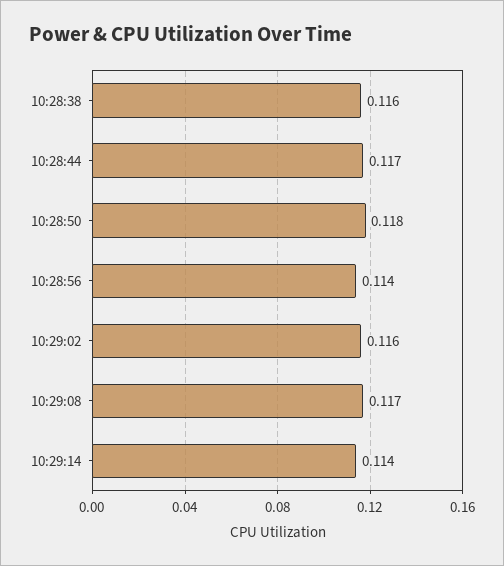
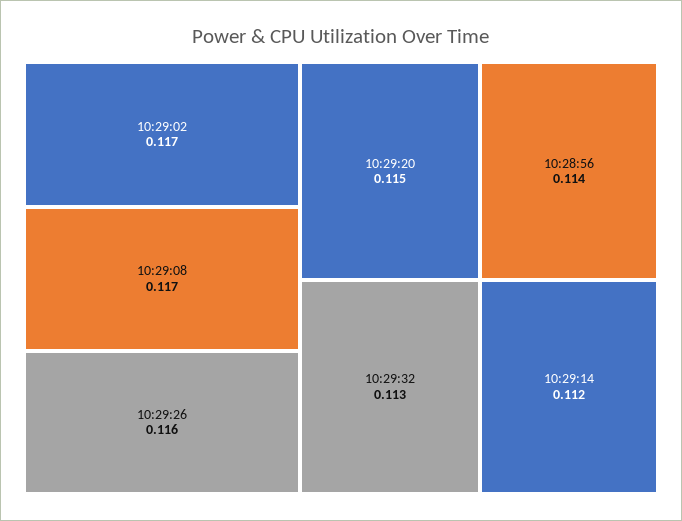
10:28:38: 0.116 -> none
10:28:44: 0.117 -> none
10:28:50: 0.118 -> none
10:29:02: 0.116 -> 0.117
10:29:14: 0.114 -> 0.112
10:29:26: none -> 0.116
10:29:20: none -> 0.115
10:29:32: none -> 0.113

